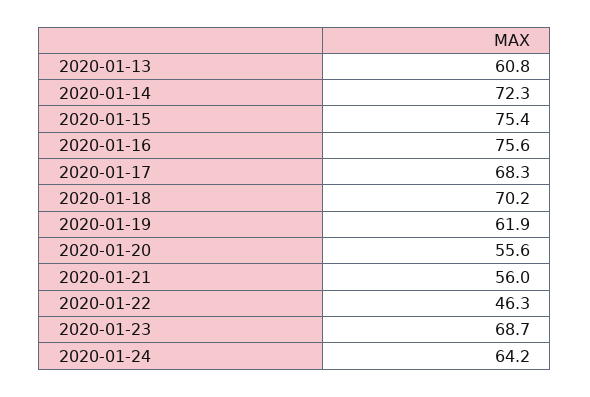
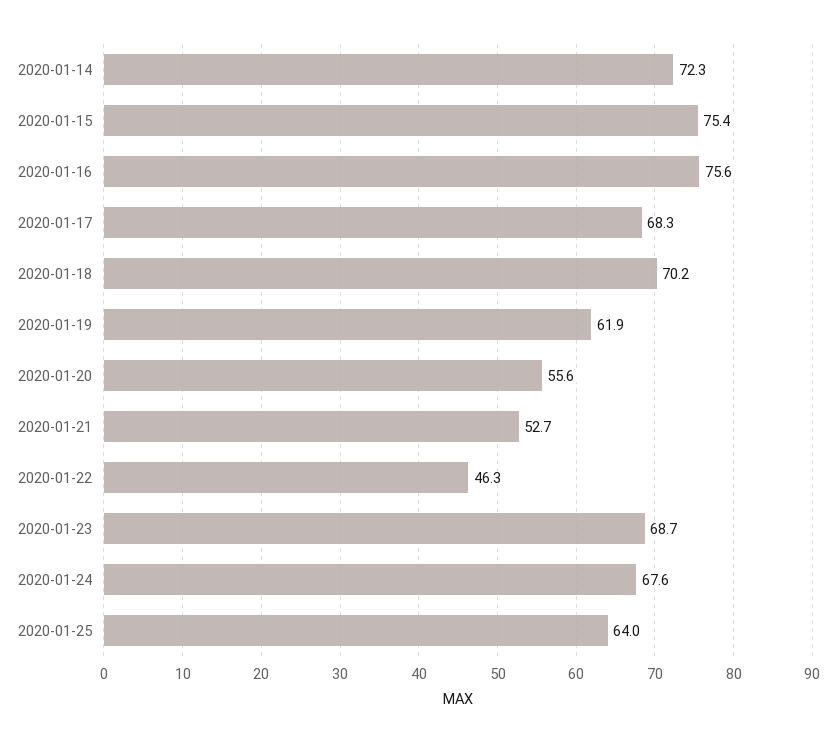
2020-01-13: 60.8 -> none
2020-01-21: 56 -> 52.7
2020-01-24: 64.2 -> 67.6
2020-01-25: none -> 64

